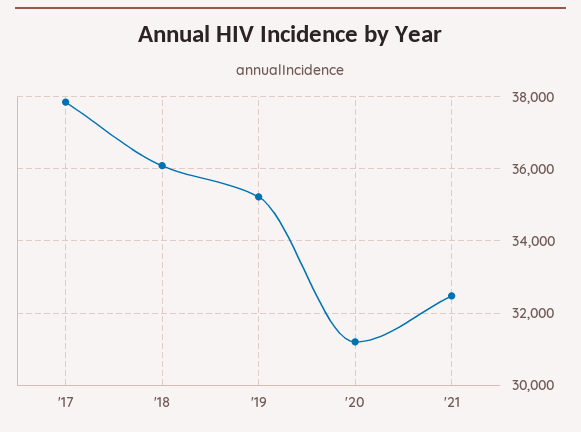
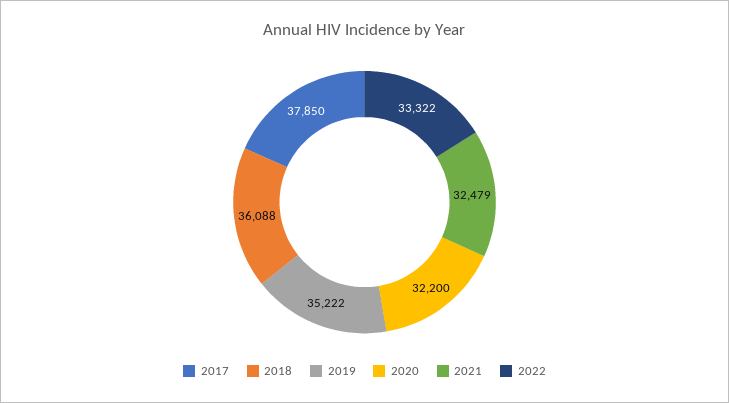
'20: 31200 -> 32200
2022: none -> 33322

